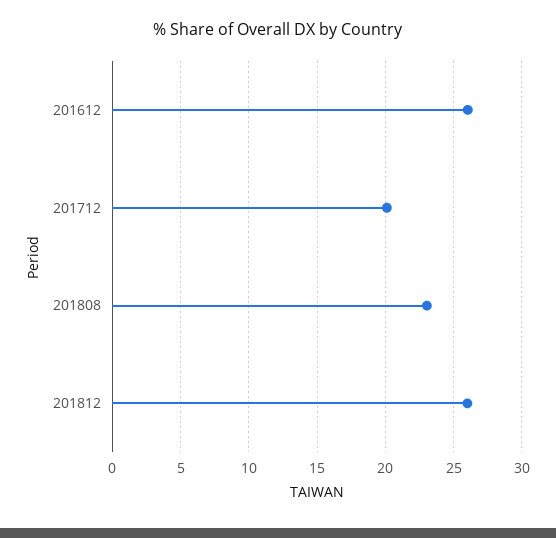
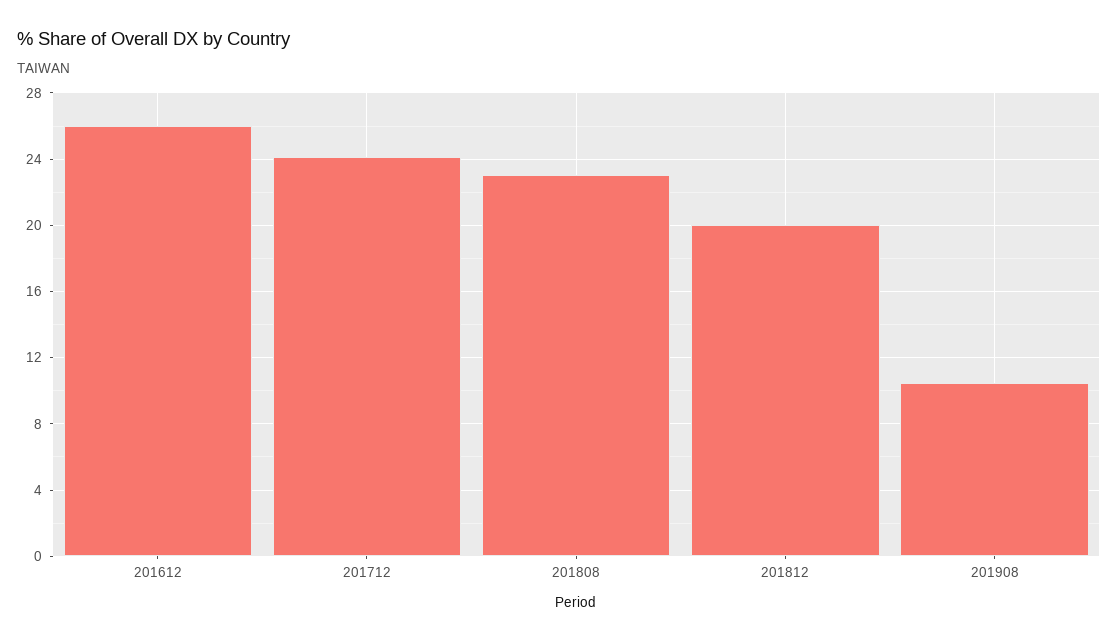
201712: 20 -> 24
201812: 26 -> 20
201908: none -> 10.5

